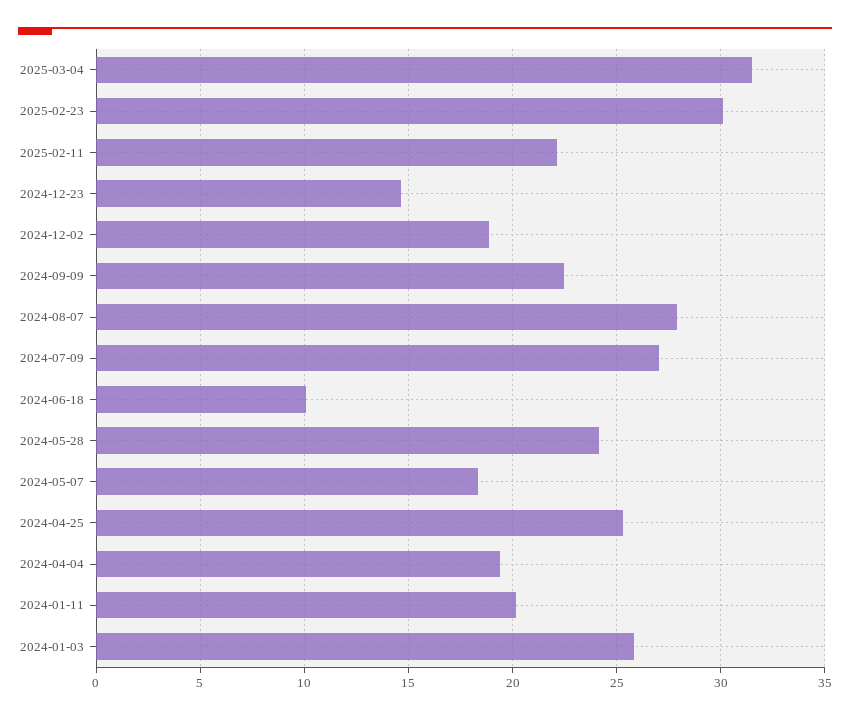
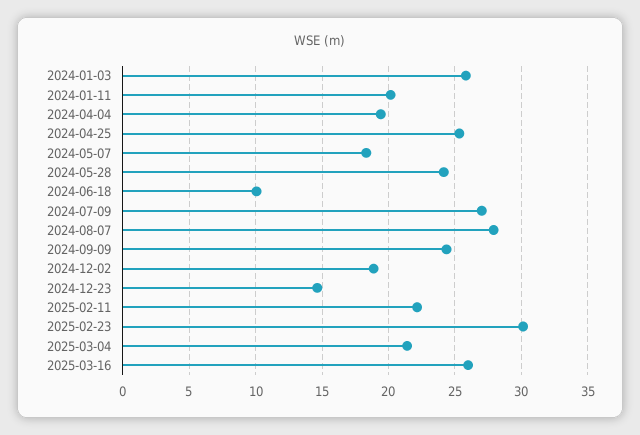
2025-03-04: 31.5 -> 21.5
2024-09-09: 22.5 -> 24.5
2025-03-16: none -> 26

